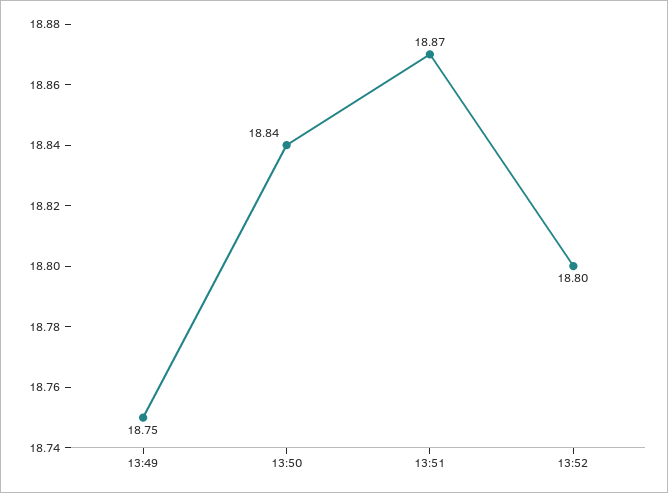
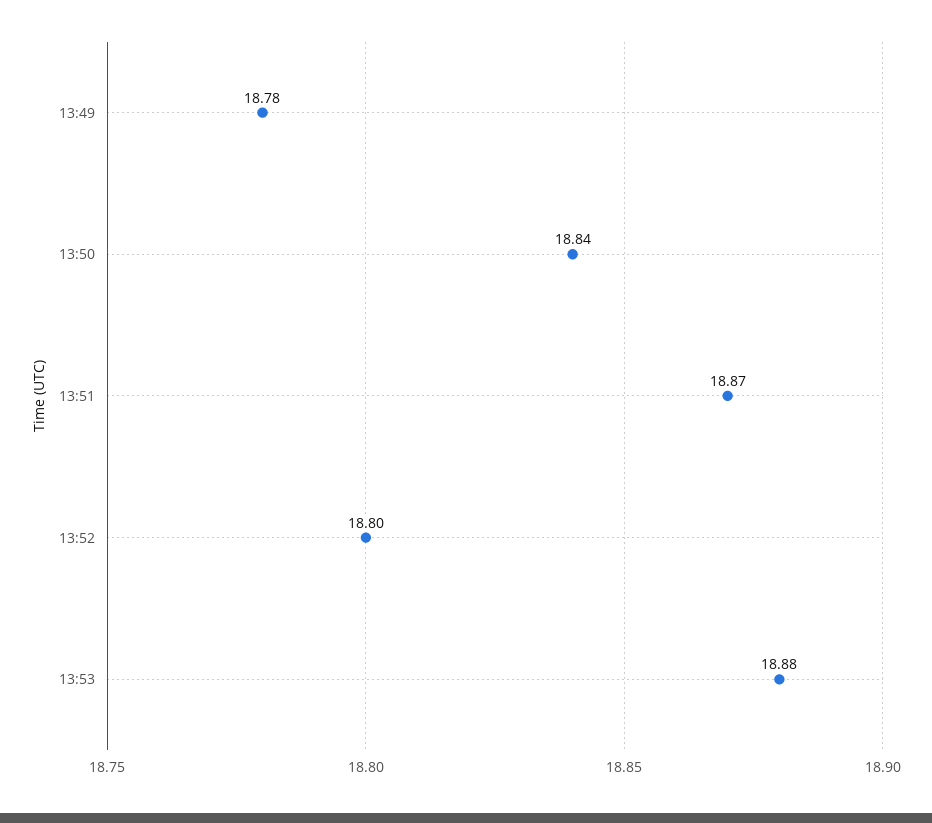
13:49: 18.75 -> 18.78
13:53: none -> 18.88

